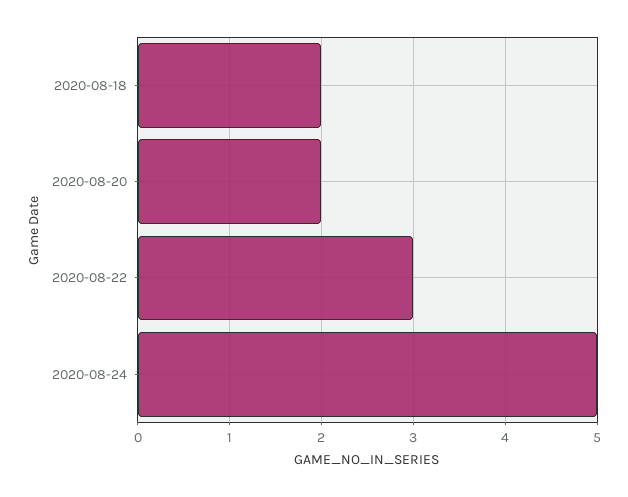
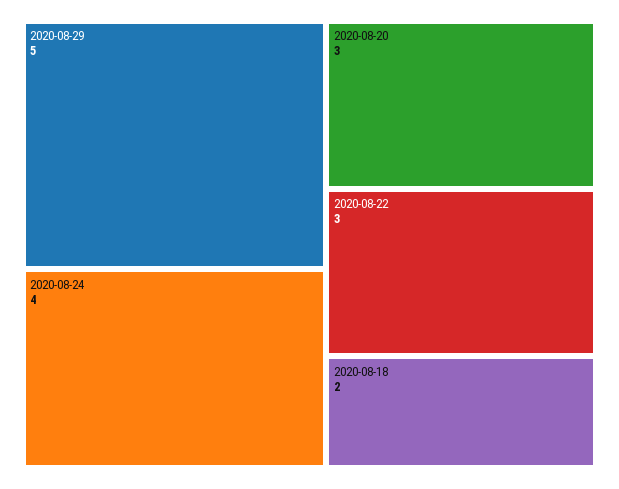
2020-08-20: 2 -> 3
2020-08-24: 5 -> 4
2020-08-29: none -> 5

